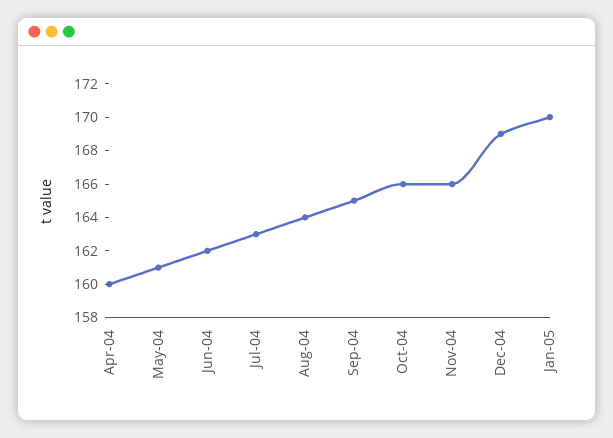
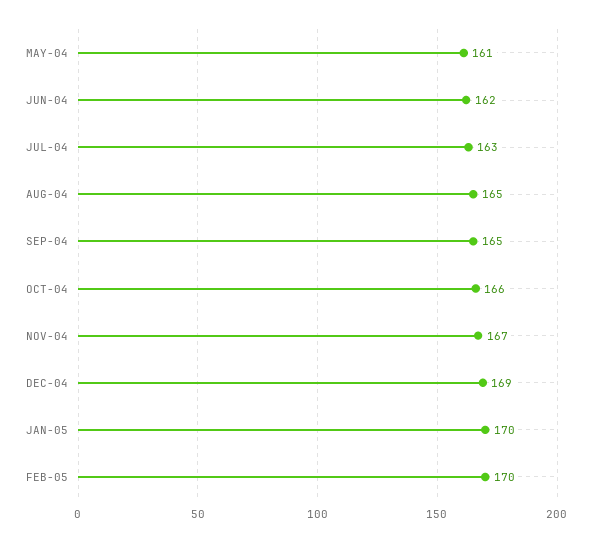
Apr-04: 160 -> none
Aug-04: 164 -> 165
Nov-04: 166 -> 167
FEB-05: none -> 170

